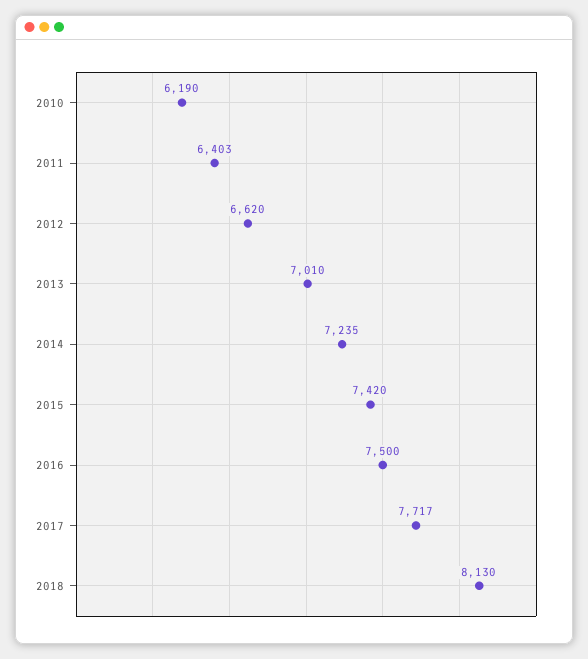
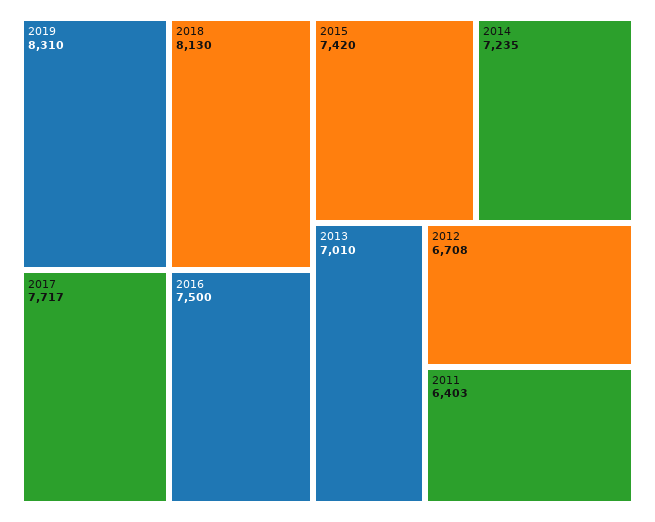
2010: 6190 -> none
2012: 6620 -> 6708
2019: none -> 8310

